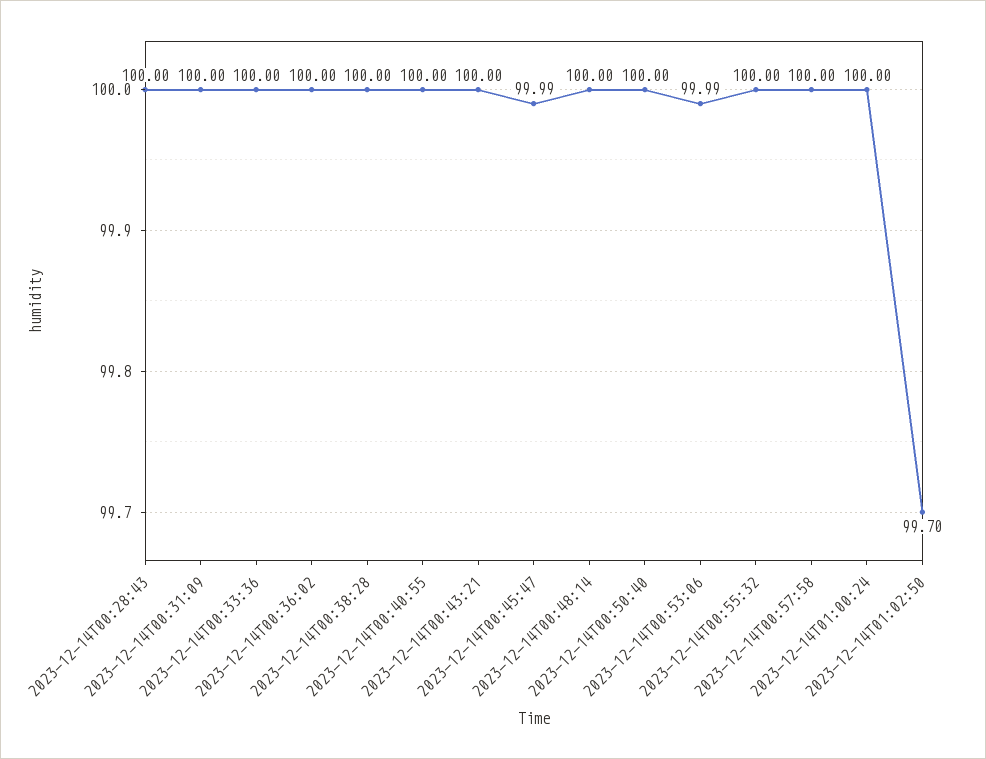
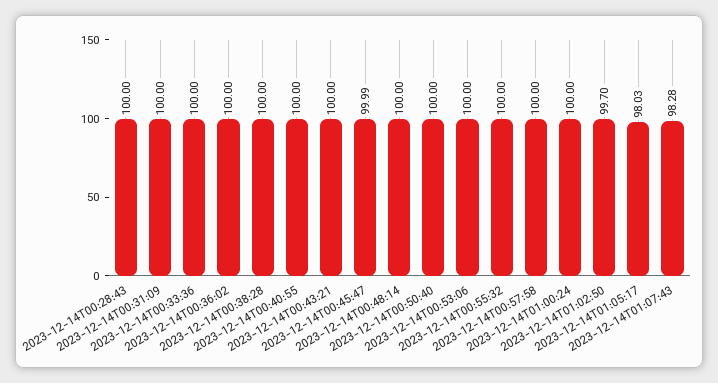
2023-12-14T00:53:06: 99.99 -> 100
2023-12-14T01:05:17: none -> 98.03
2023-12-14T01:07:43: none -> 98.28

